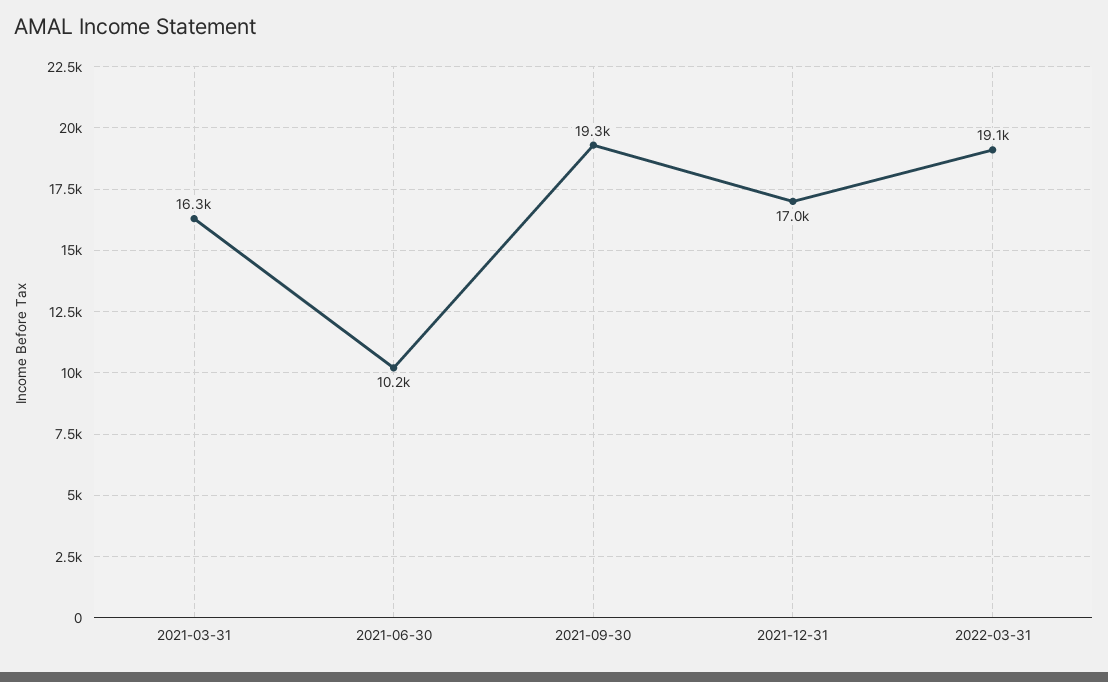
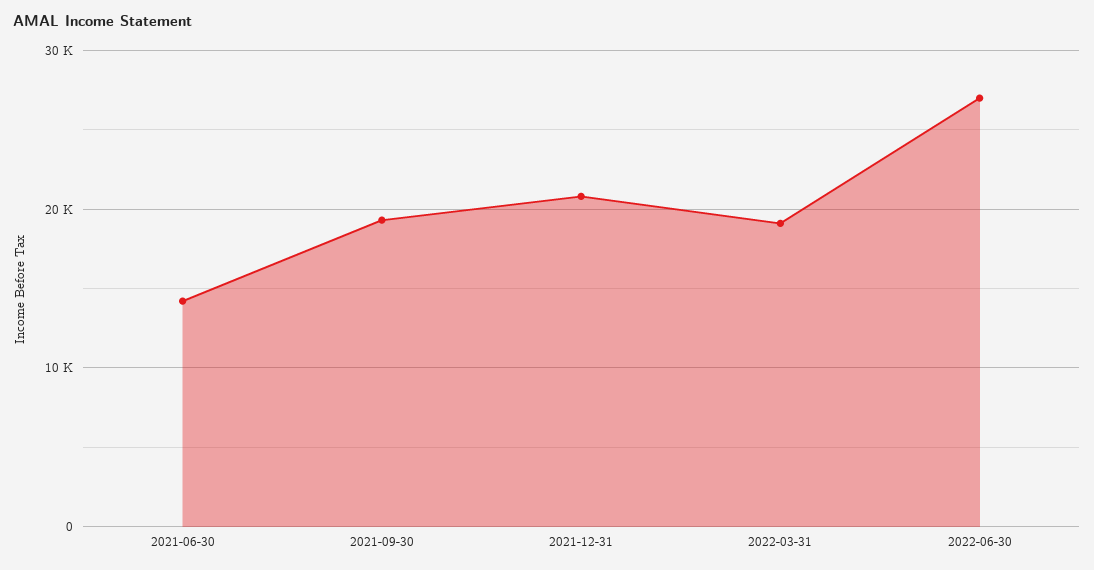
2021-03-31: 16300 -> none
2021-06-30: 10200 -> 14000
2021-12-31: 17000 -> 21000
2022-06-30: none -> 27000

